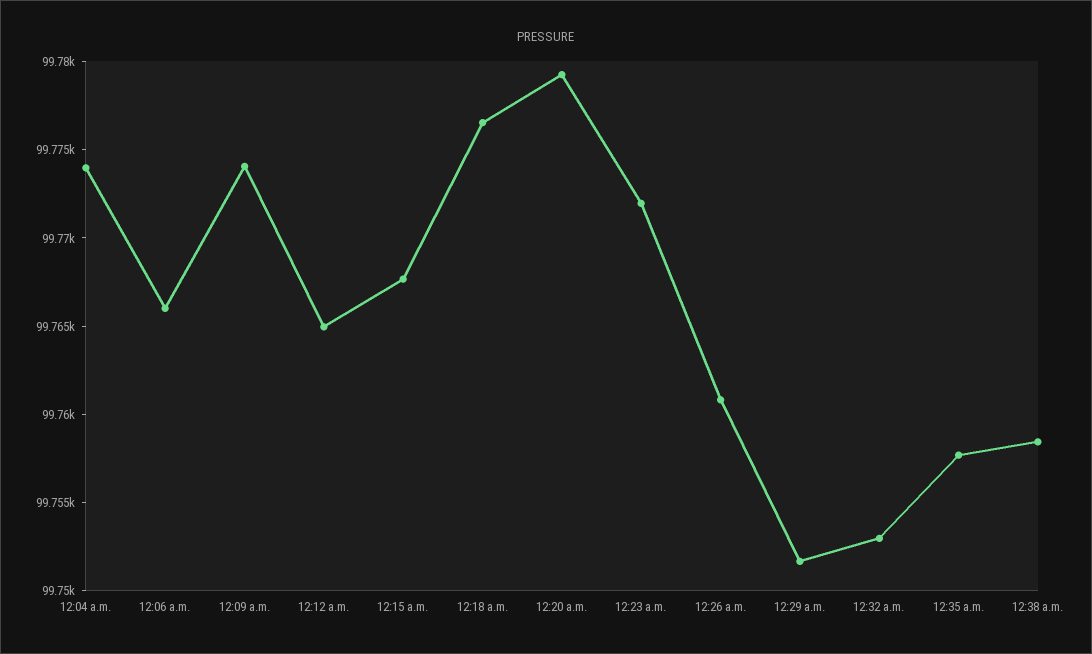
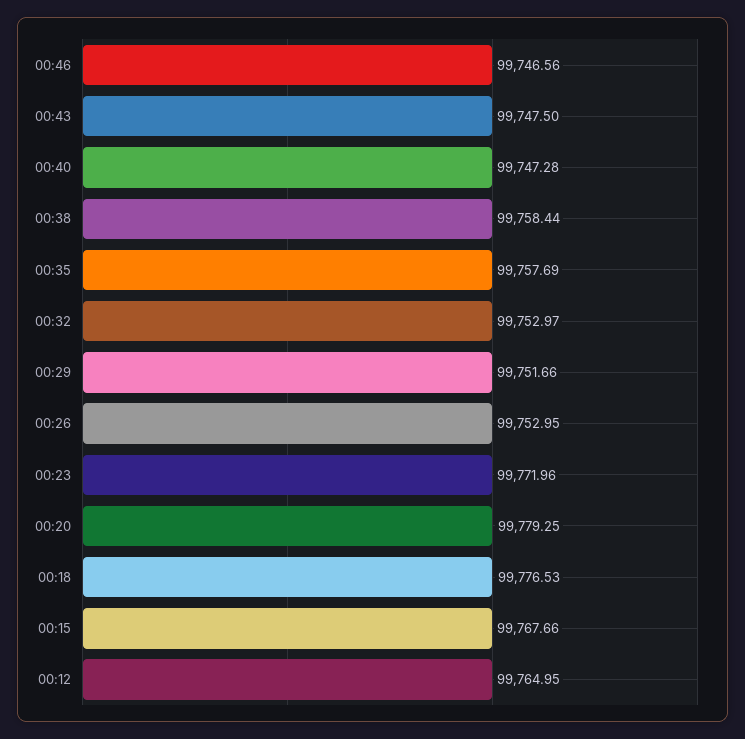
12:04 a.m.: 99774 -> none
12:06 a.m.: 99766 -> none
12:09 a.m.: 99774 -> none
12:26 a.m.: 99761 -> 99752.95
00:46: none -> 99746.56
00:43: none -> 99747.5
00:40: none -> 99747.28

